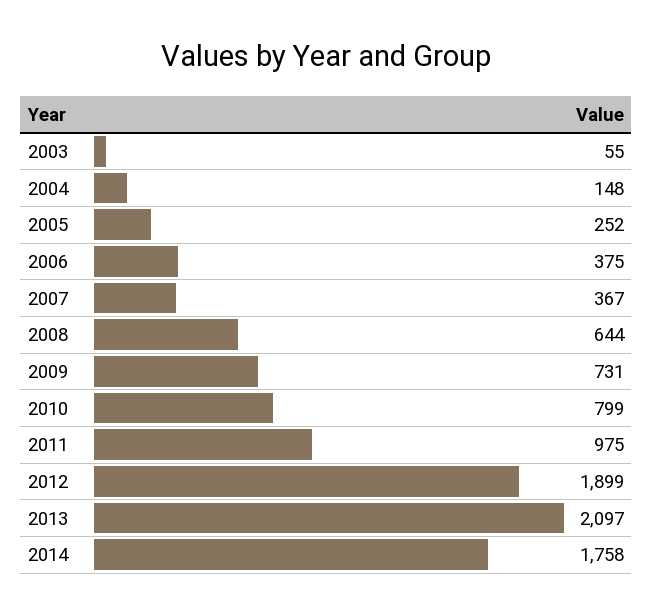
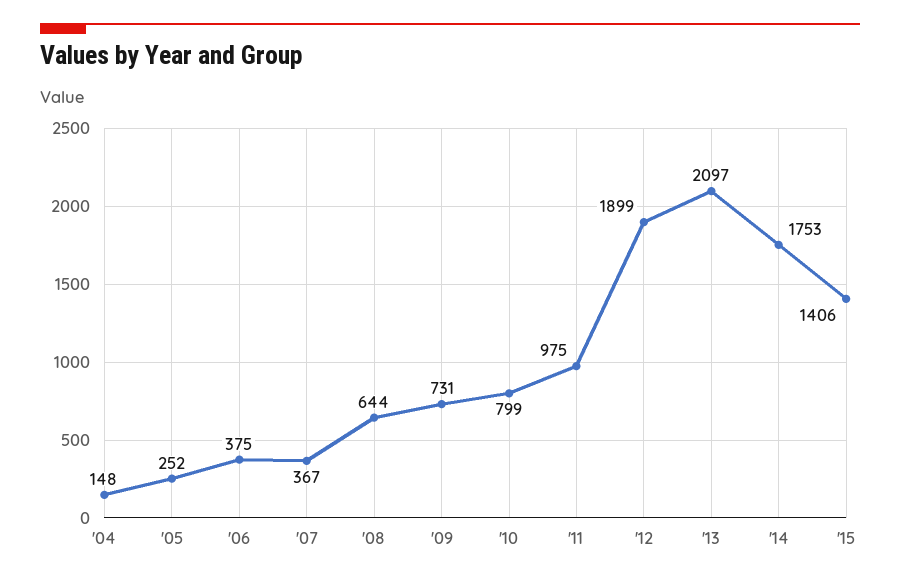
2003: 55 -> none
2014: 1758 -> 1753
'15: none -> 1406

